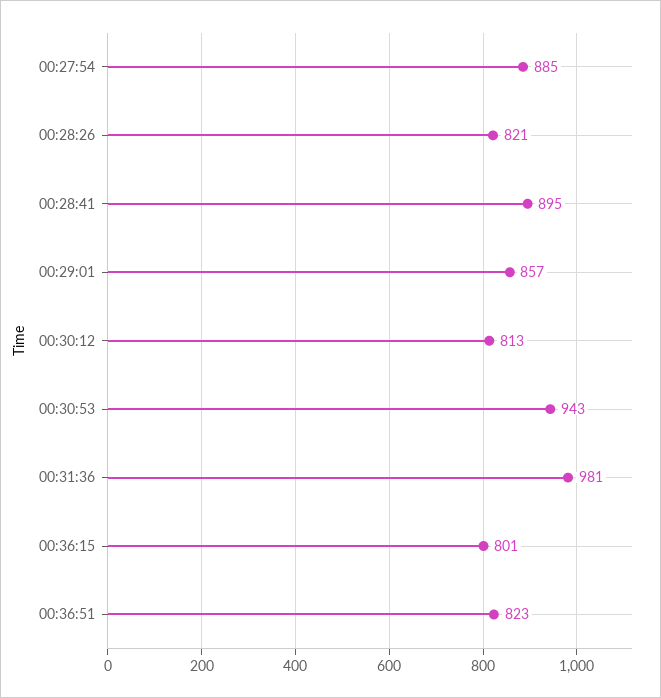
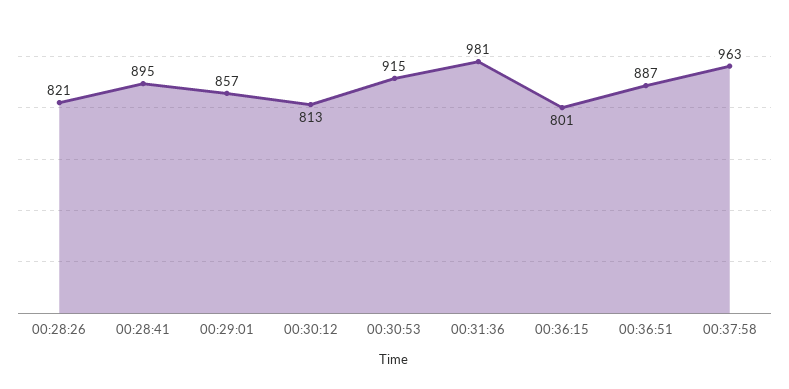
00:27:54: 885 -> none
00:30:53: 943 -> 915
00:36:51: 823 -> 887
00:37:58: none -> 963

